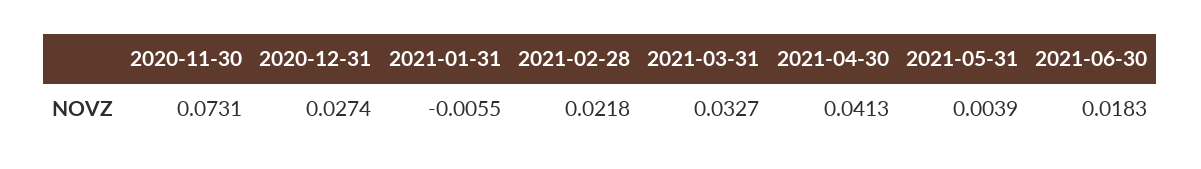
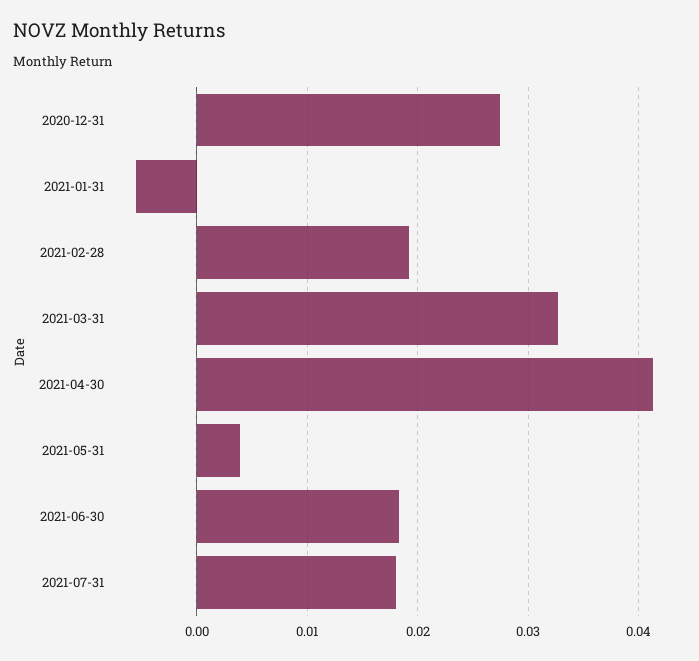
2020-11-30: 0.0731 -> none
2021-02-28: 0.0218 -> 0.019
2021-07-31: none -> 0.018

